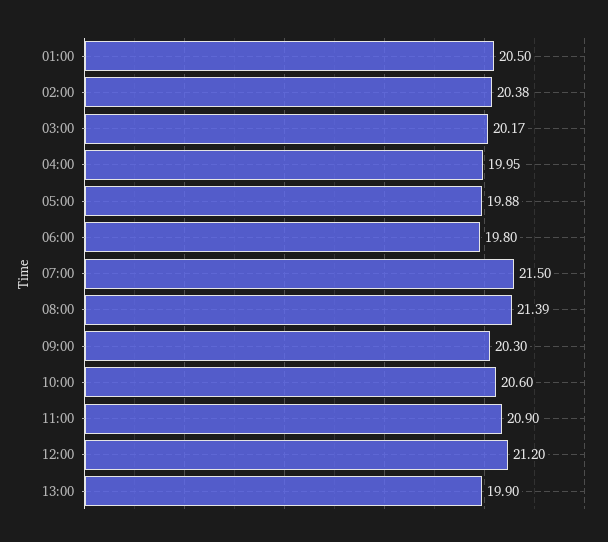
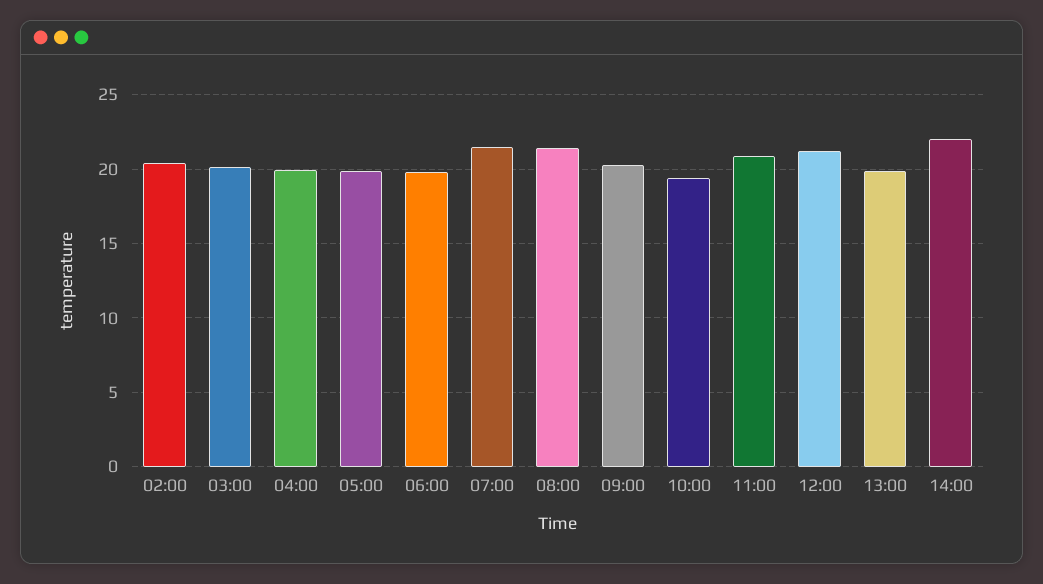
01:00: 20.5 -> none
10:00: 20.6 -> 19.5
14:00: none -> 22

